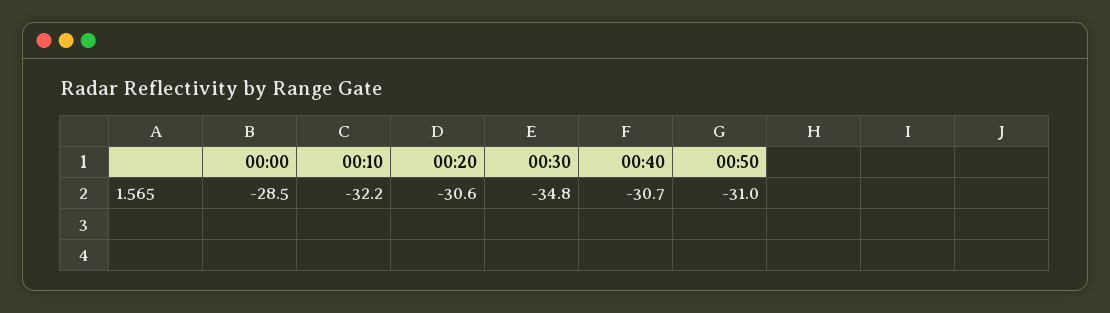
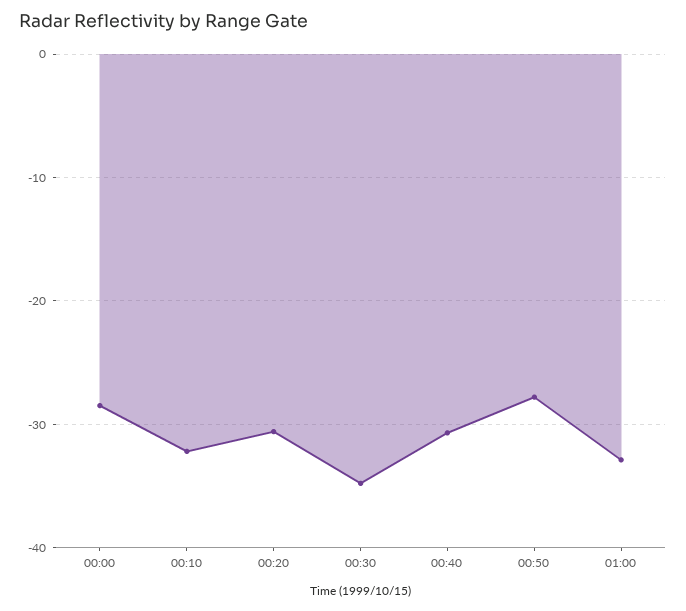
00:50: -31 -> -28
01:00: none -> -33

